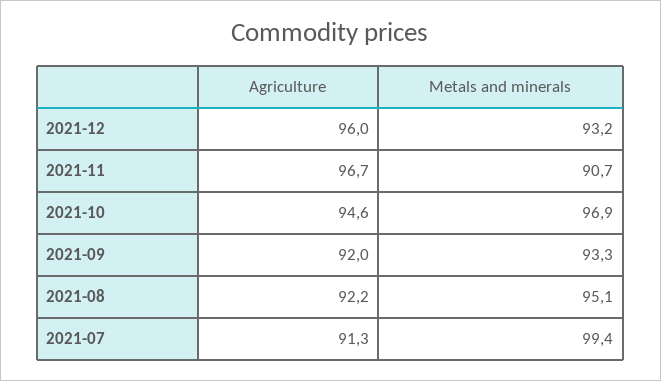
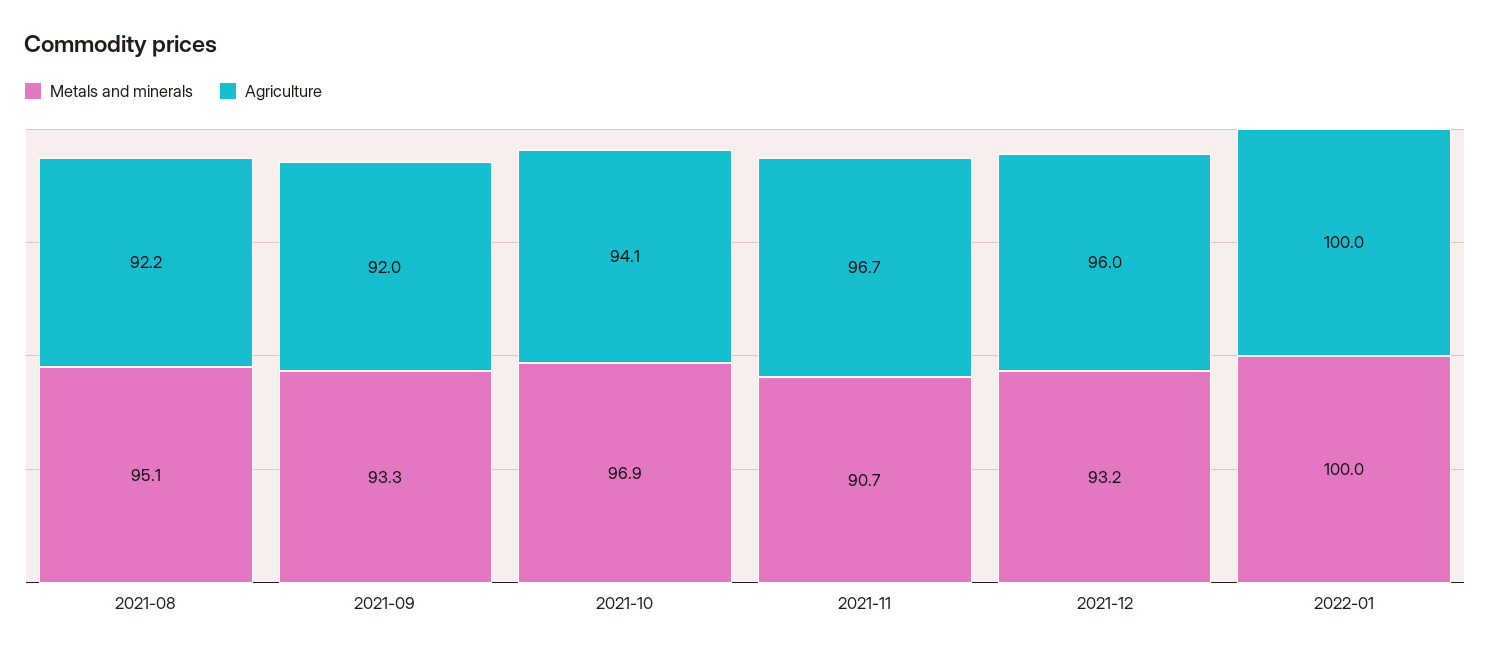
Agriculture, 2021-10: 94.6 -> 94.1
Agriculture, 2021-07: 91.3 -> none
Metals and minerals, 2021-07: 99.4 -> none
Metals and minerals, 2022-01: none -> 100
Agriculture, 2022-01: none -> 100

